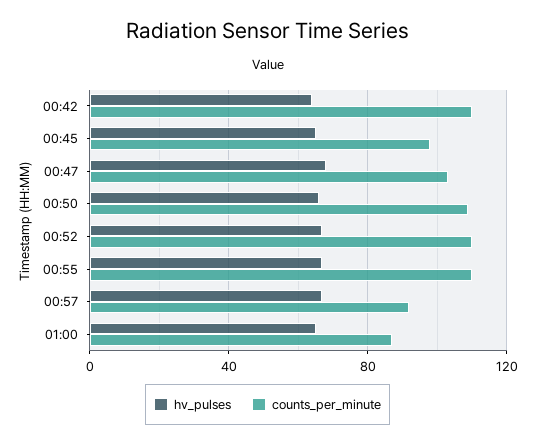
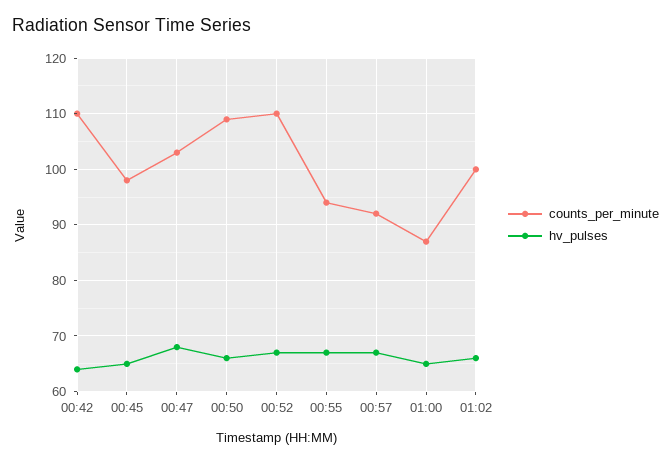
counts_per_minute, 00:55: 110 -> 95
counts_per_minute, 01:02: none -> 100
hv_pulses, 01:02: none -> 65

